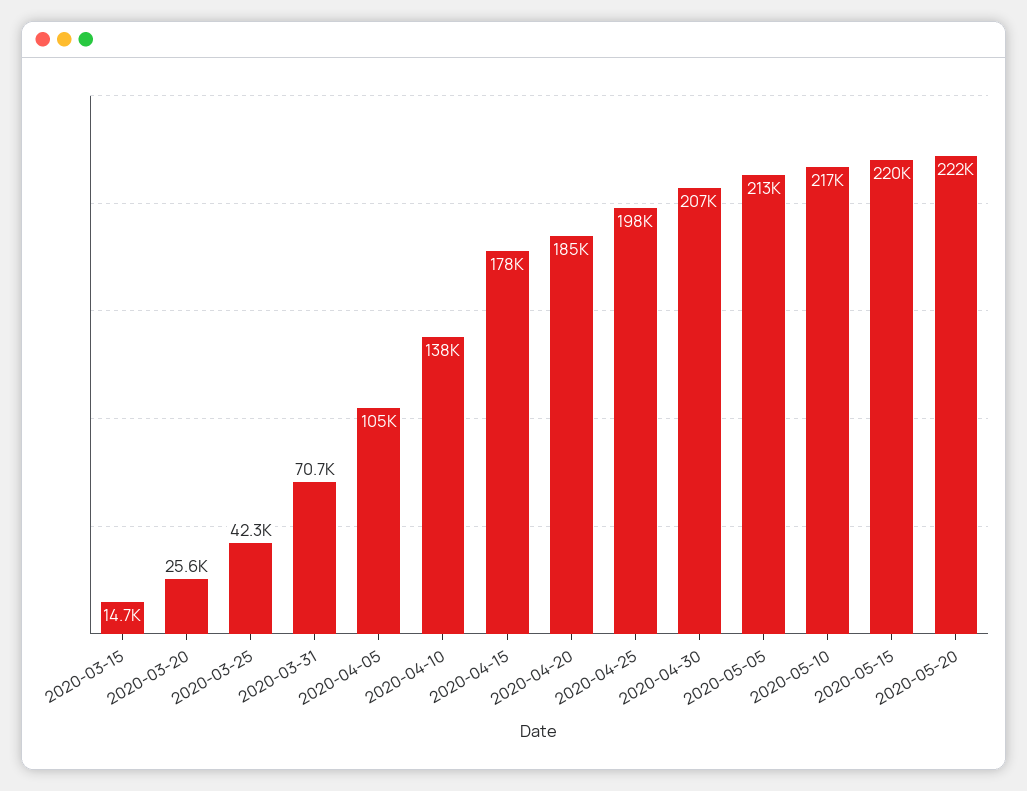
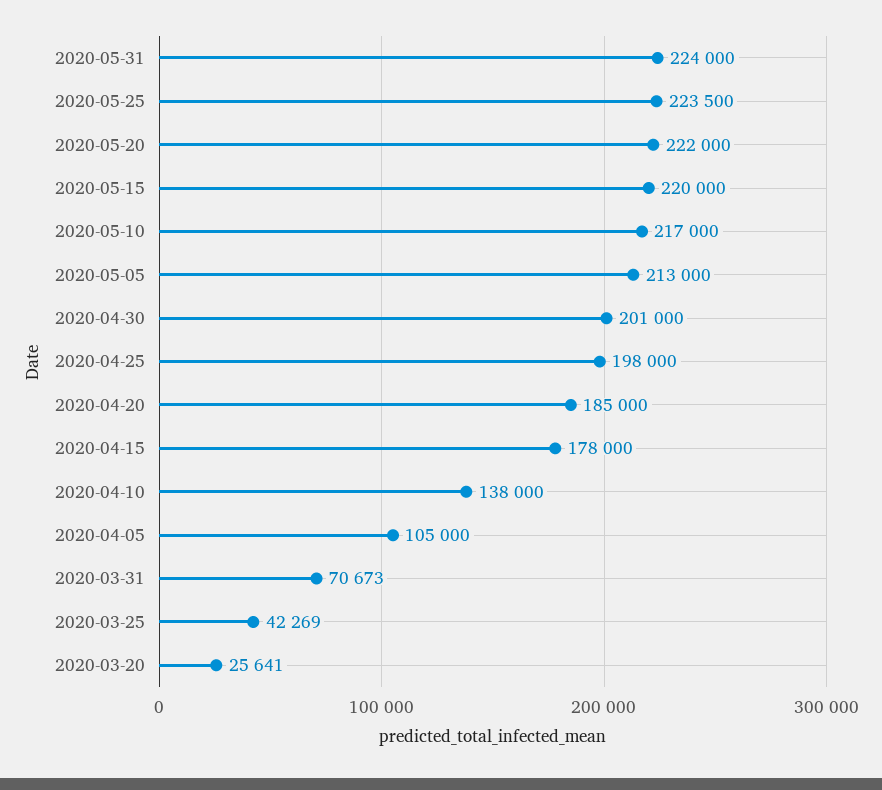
2020-03-15: 14700 -> none
2020-04-30: 207000 -> 201000
2020-05-31: none -> 224000
2020-05-25: none -> 223500

